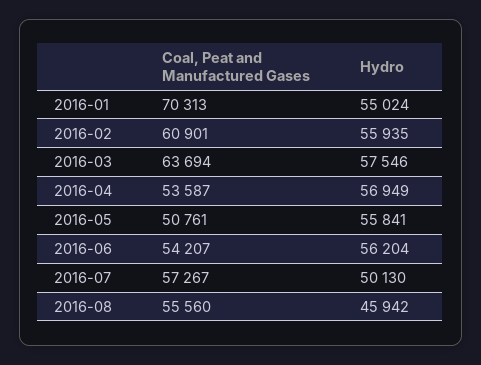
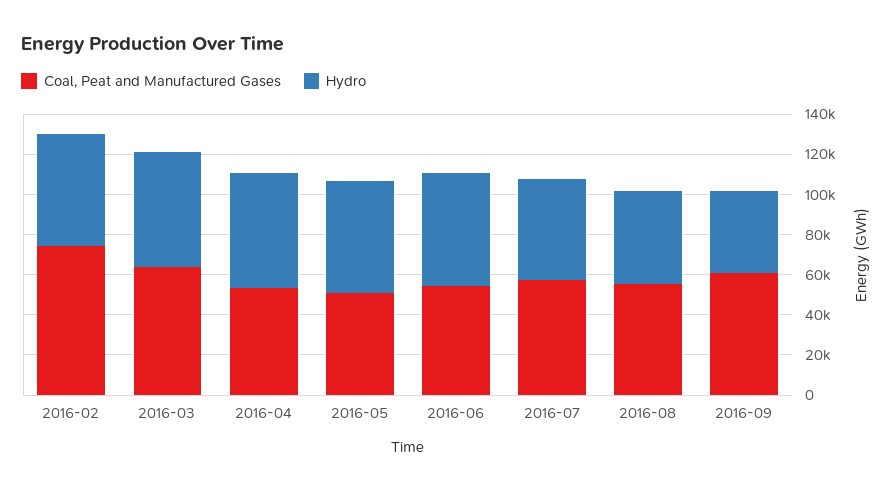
Coal, Peat and Manufactured Gases, 2016-01: 70313 -> none
Hydro, 2016-01: 55024 -> none
Coal, Peat and Manufactured Gases, 2016-02: 60901 -> 75000
Coal, Peat and Manufactured Gases, 2016-09: none -> 60000
Hydro, 2016-09: none -> 40000

